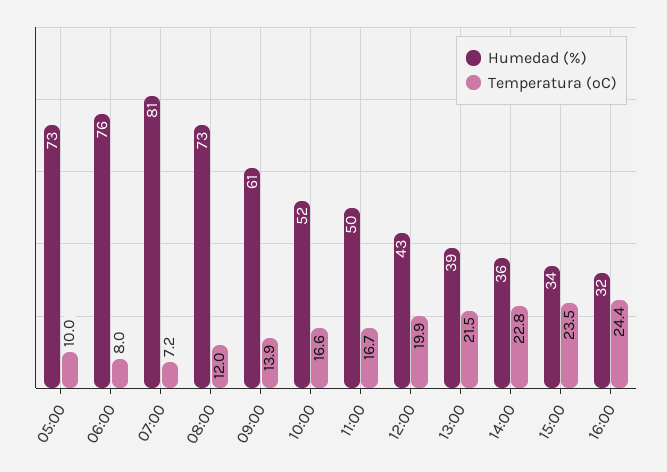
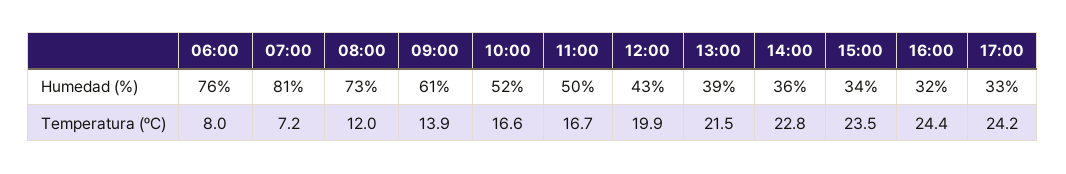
Humedad (%), 05:00: 73 -> none
Temperatura (ºC), 05:00: 10 -> none
Humedad (%), 17:00: none -> 33
Temperatura (ºC), 17:00: none -> 24.2

